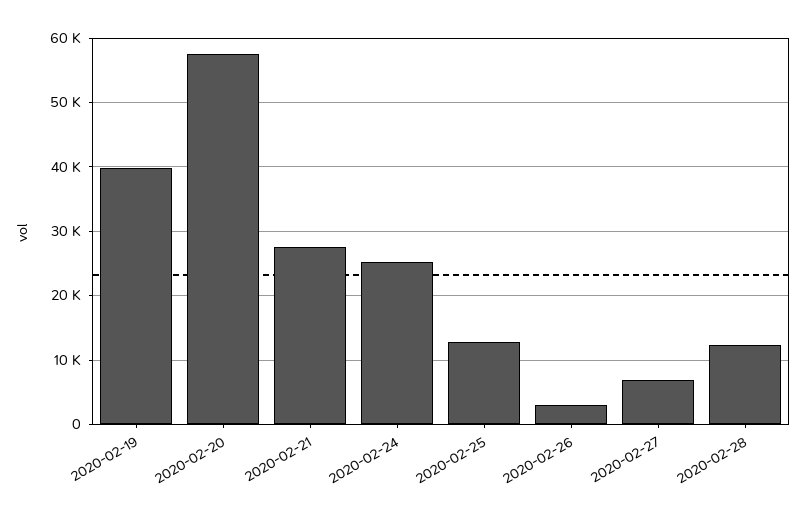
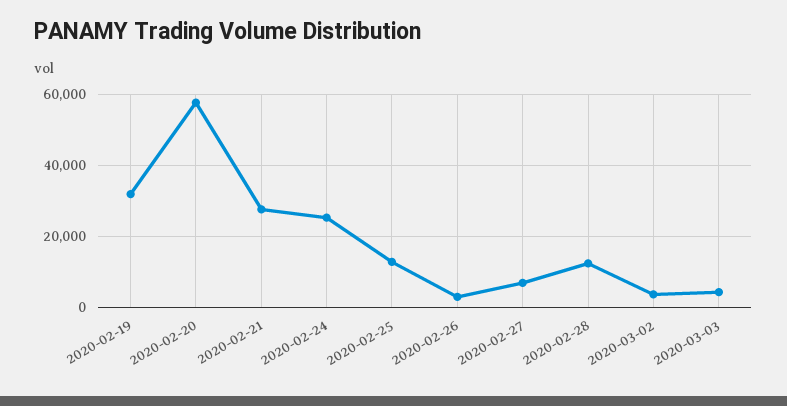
2020-02-19: 40000 -> 32000
2020-03-02: none -> 4000
2020-03-03: none -> 4000

